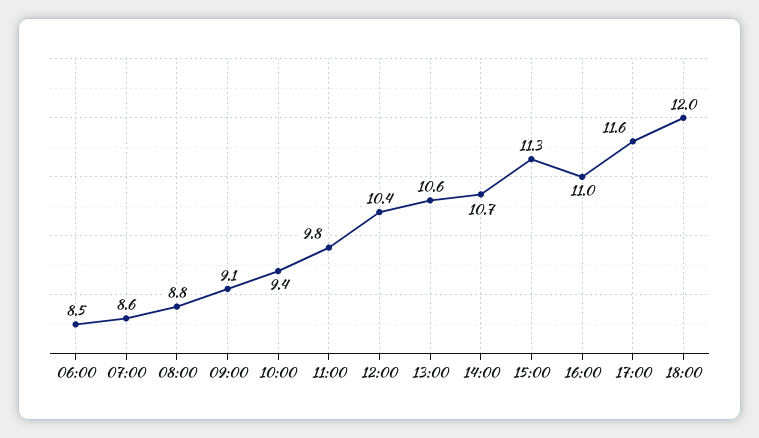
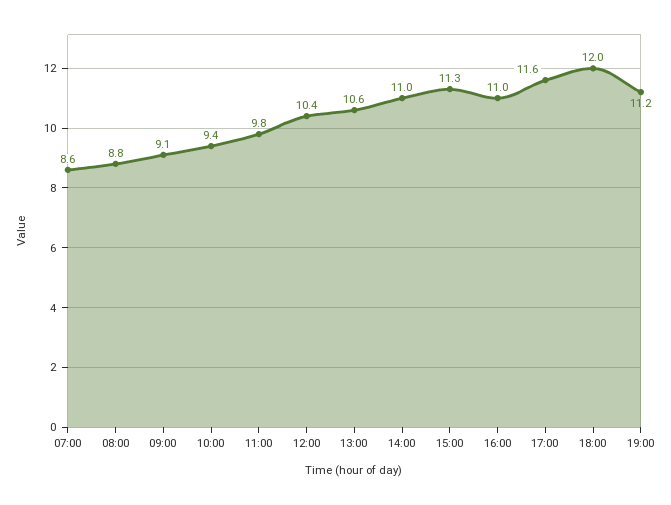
06:00: 8.5 -> none
14:00: 10.7 -> 11
19:00: none -> 11.2

